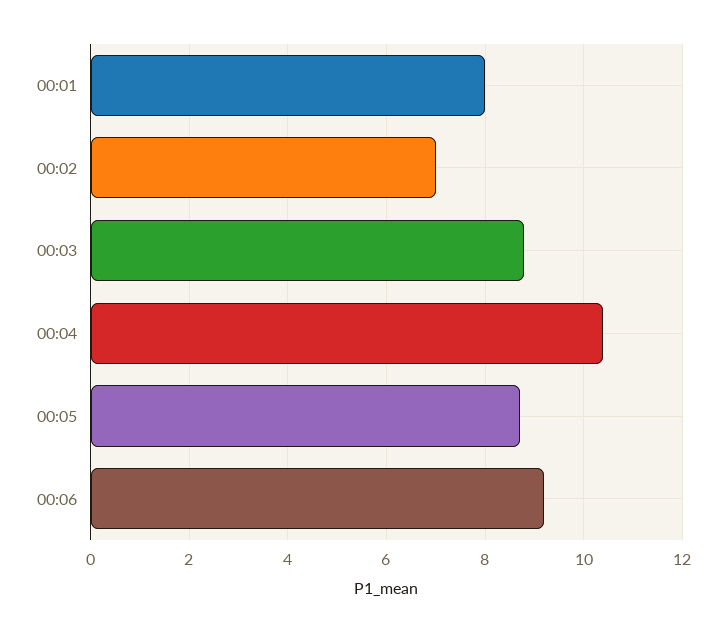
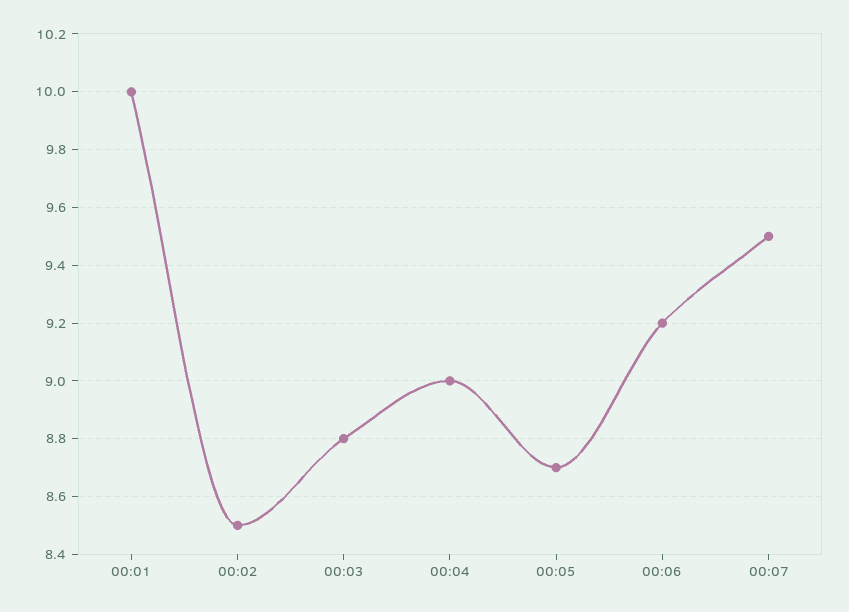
00:01: 8 -> 10
00:02: 7 -> 8.5
00:04: 10.5 -> 9
00:07: none -> 9.5

